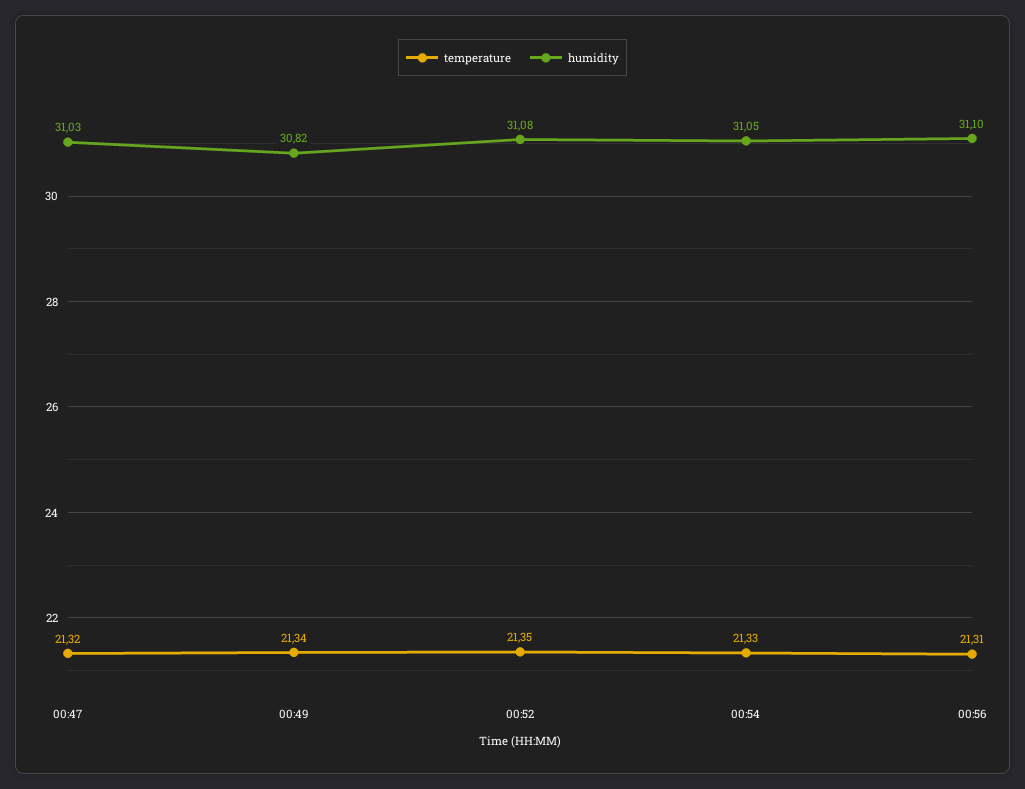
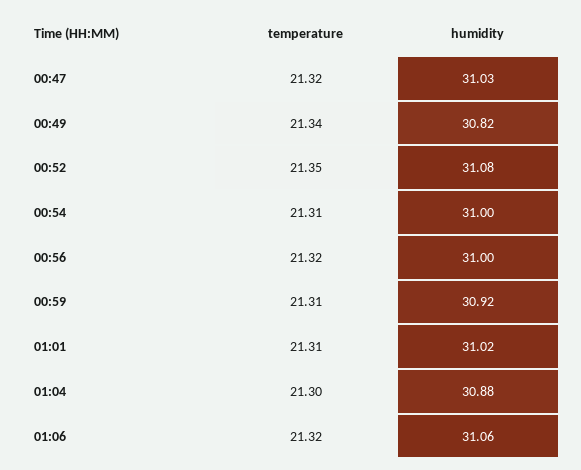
temperature, 00:54: 21.33 -> 21.31
humidity, 00:54: 31.05 -> 31
temperature, 00:56: 21.31 -> 21.32
humidity, 00:56: 31.1 -> 31
temperature, 00:59: none -> 21.31
humidity, 00:59: none -> 30.92
temperature, 01:01: none -> 21.31
humidity, 01:01: none -> 31.02
temperature, 01:04: none -> 21.3
humidity, 01:04: none -> 30.88
temperature, 01:06: none -> 21.32
humidity, 01:06: none -> 31.06

